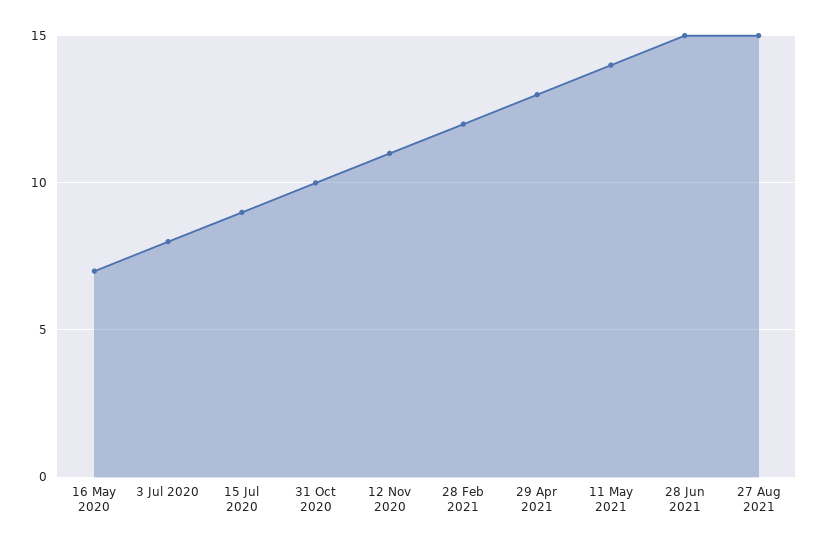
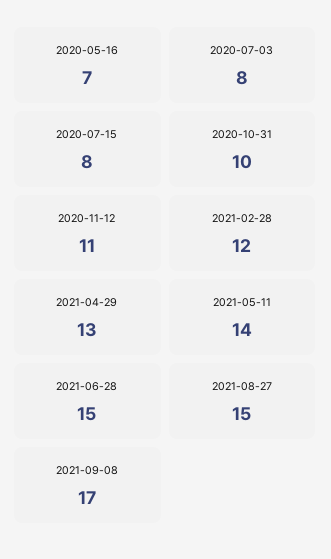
15 Jul 2020: 9 -> 8
2021-09-08: none -> 17

